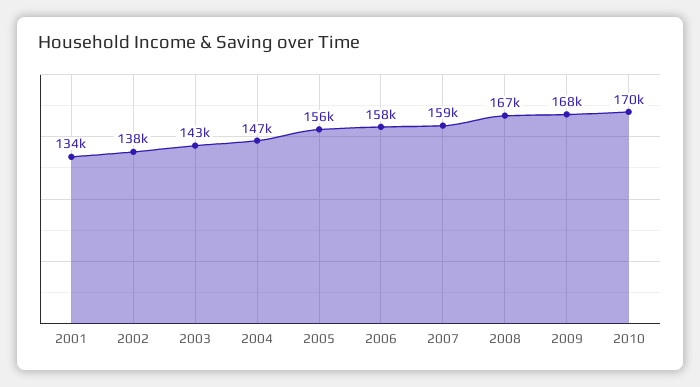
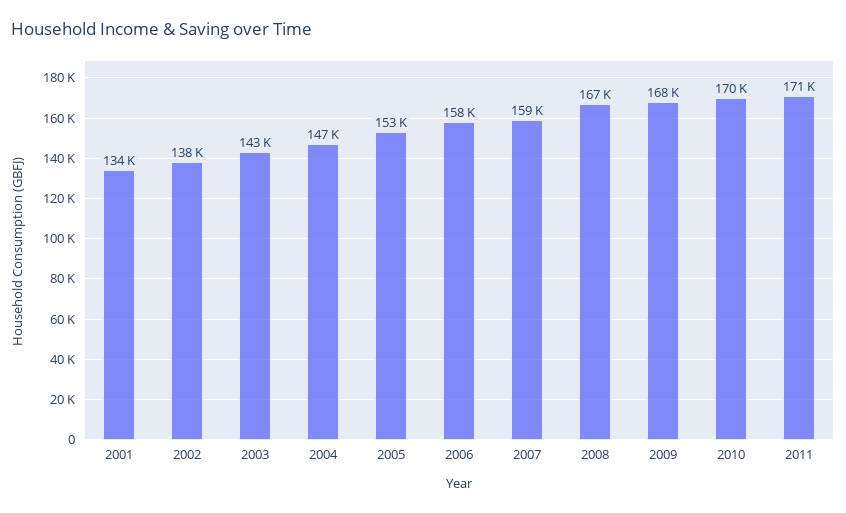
2005: 156000 -> 153000
2011: none -> 171000

